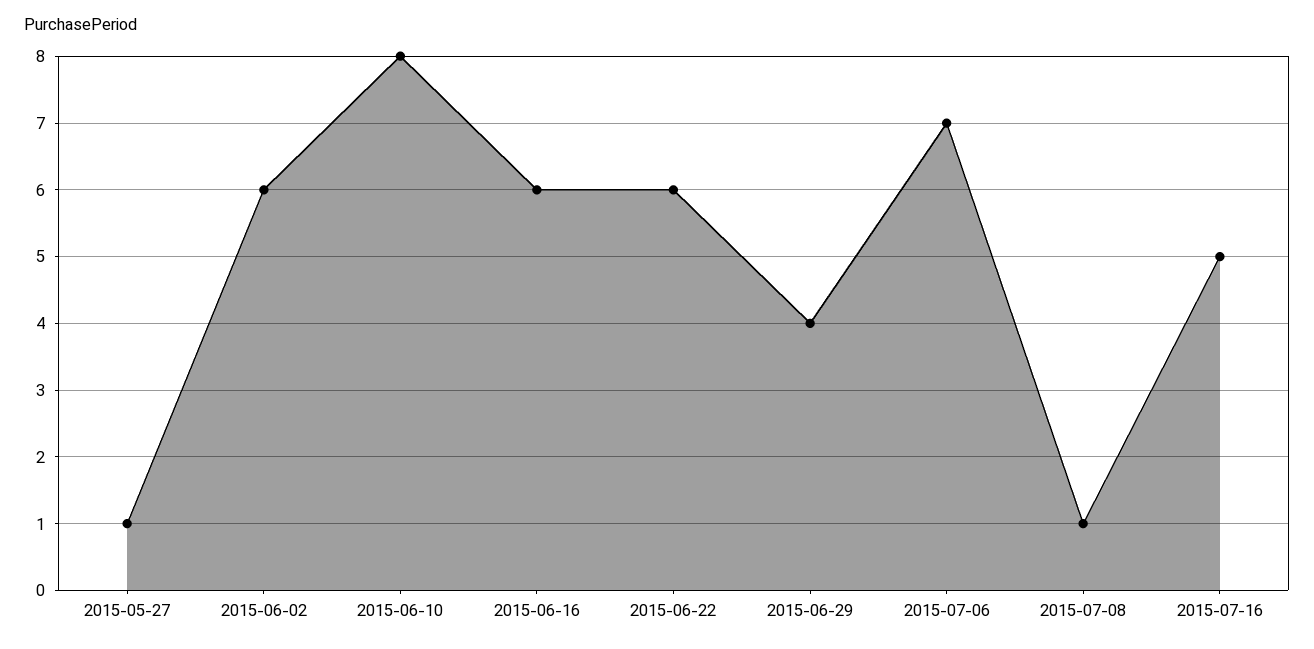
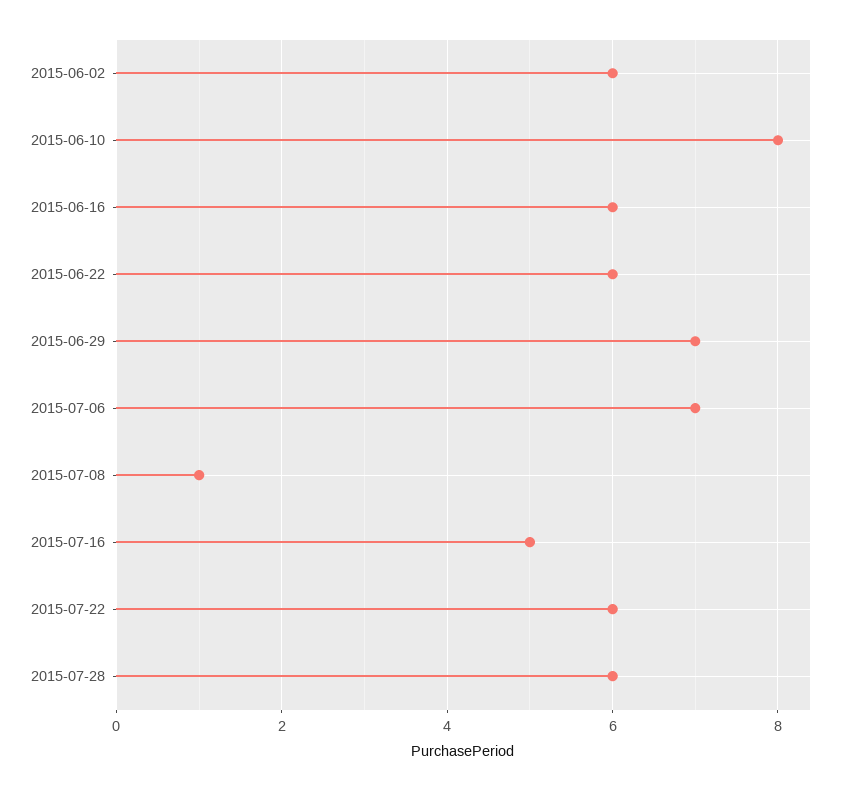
2015-05-27: 1 -> none
2015-06-29: 4 -> 7
2015-07-22: none -> 6
2015-07-28: none -> 6

